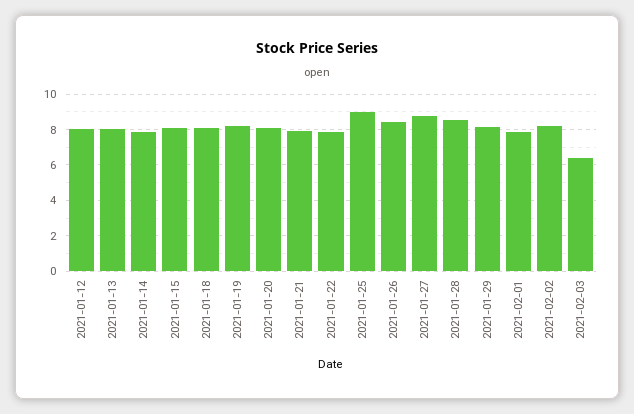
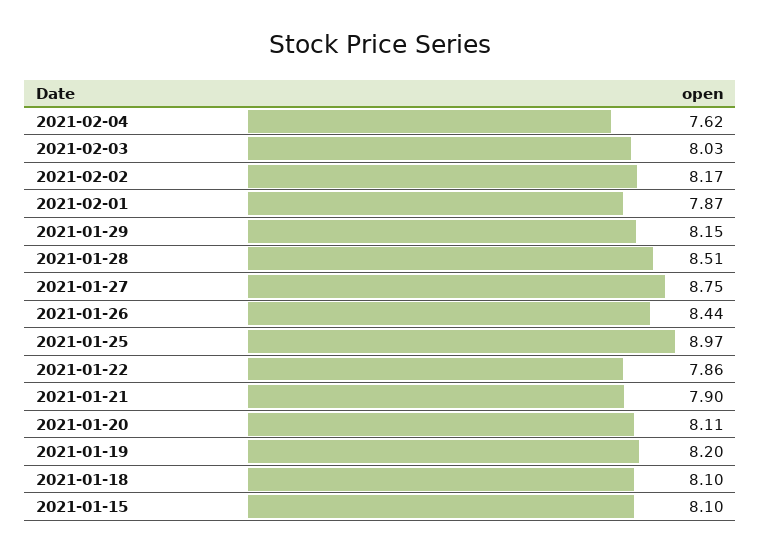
2021-01-12: 8 -> none
2021-01-13: 8 -> none
2021-01-14: 8 -> none
2021-02-03: 6.5 -> 8.03
2021-02-04: none -> 7.62

